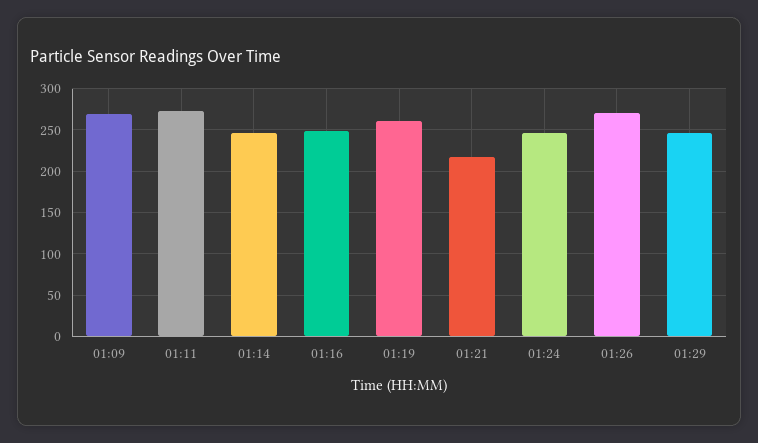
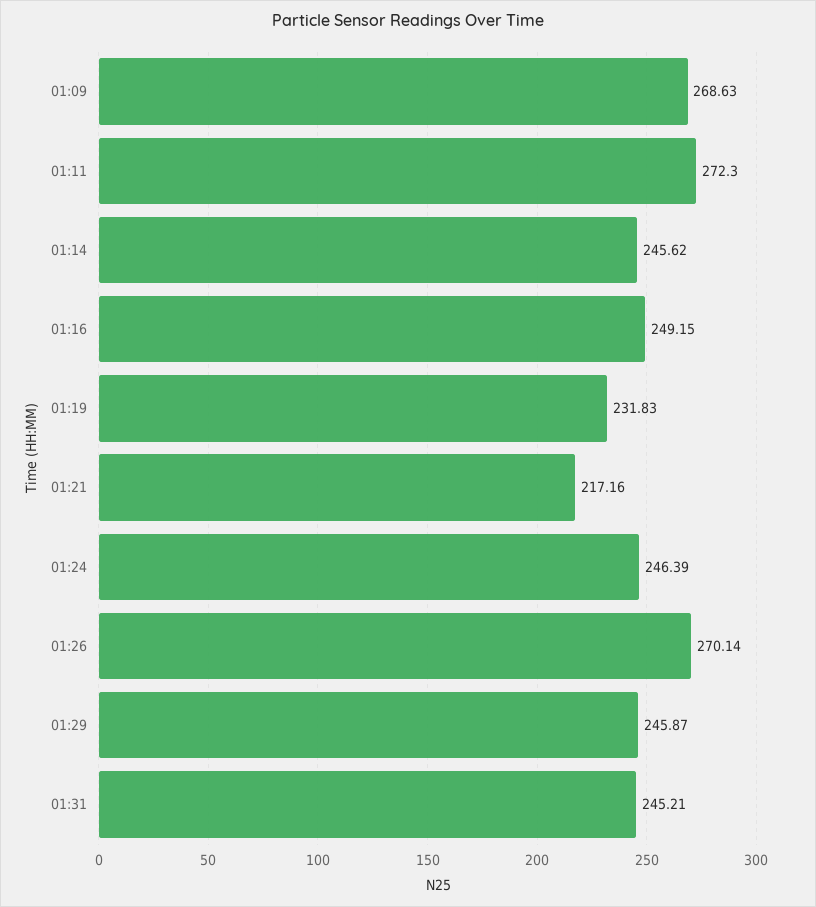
01:19: 260 -> 231.83
01:31: none -> 245.21

